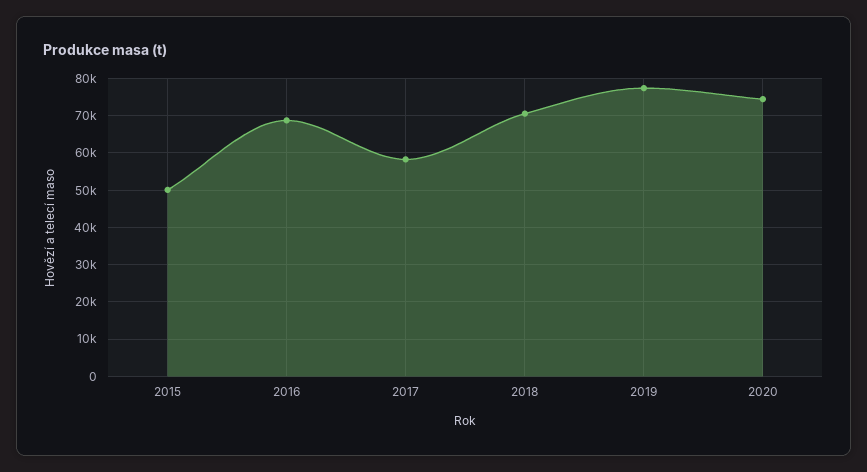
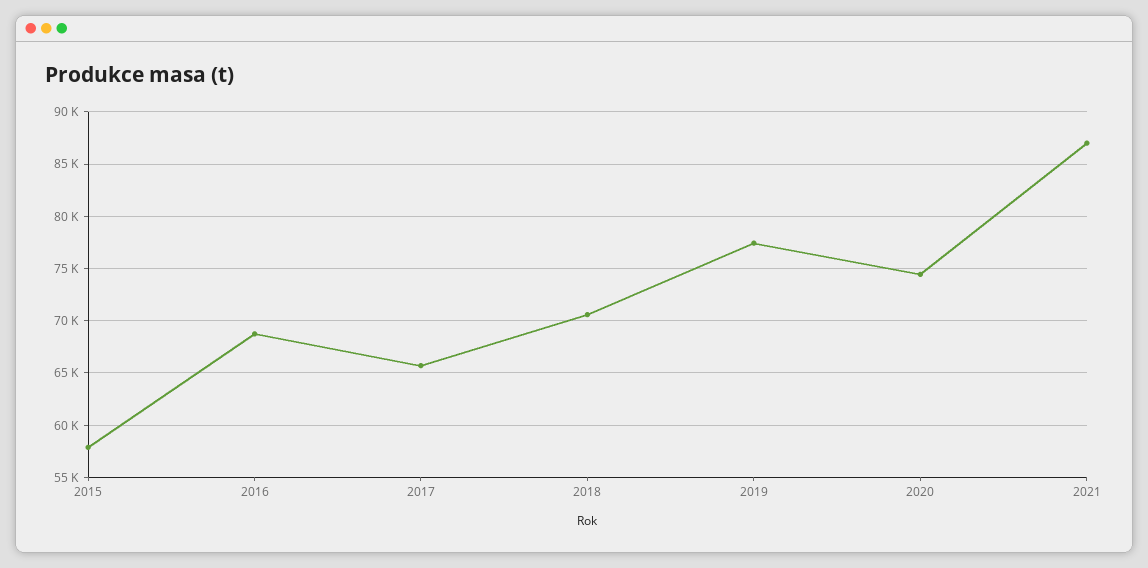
2015: 50000 -> 58000
2017: 58000 -> 66000
2021: none -> 87000

